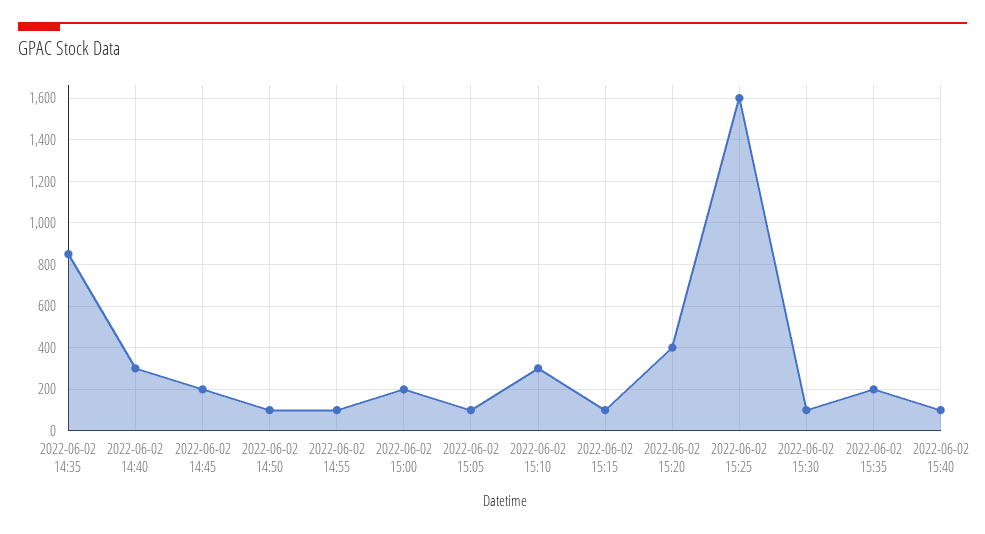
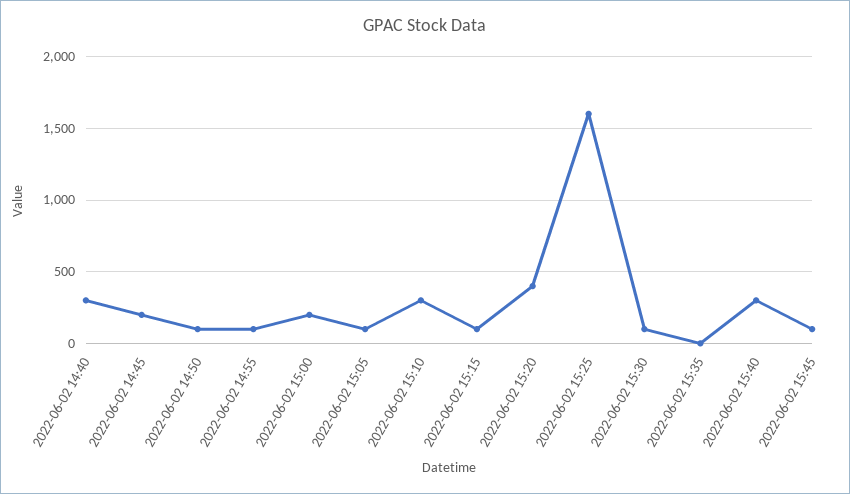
2022-06-02 14:35: 850 -> none
2022-06-02 15:35: 200 -> 0
2022-06-02 15:40: 100 -> 300
2022-06-02 15:45: none -> 100

